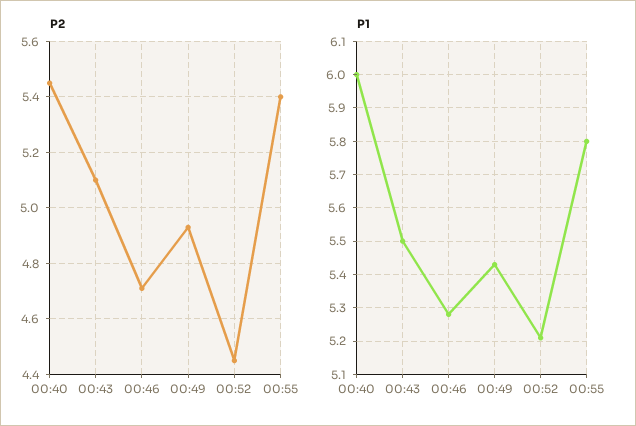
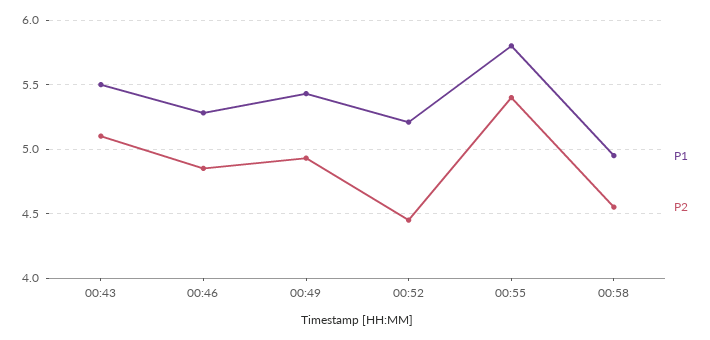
P2, 00:40: 5.45 -> none
P2, 00:46: 4.7 -> 4.85
P1, 00:40: 6 -> none
P1, 00:58: none -> 4.95
P2, 00:58: none -> 4.55

